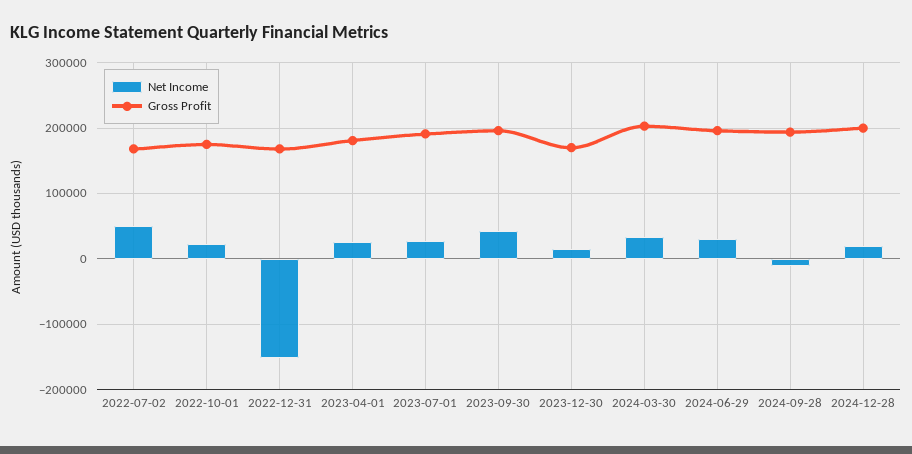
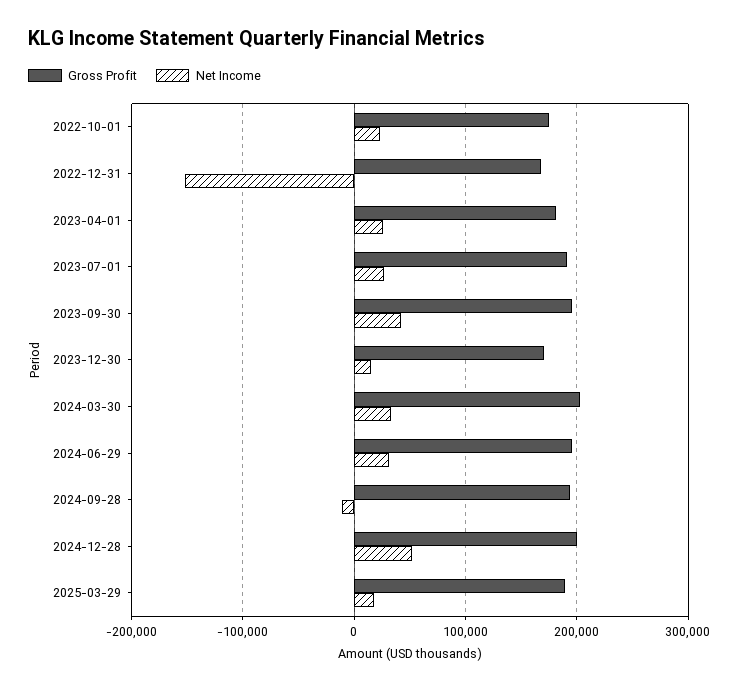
Net Income, 2022-07-02: 50000 -> none
Gross Profit, 2022-07-02: 170000 -> none
Net Income, 2024-12-28: 20000 -> 50000
Gross Profit, 2025-03-29: none -> 190000
Net Income, 2025-03-29: none -> 20000

